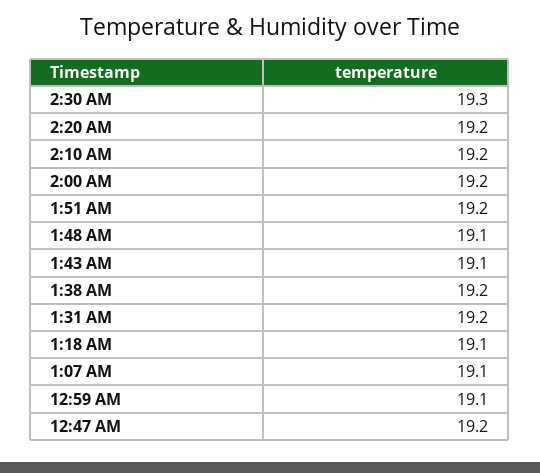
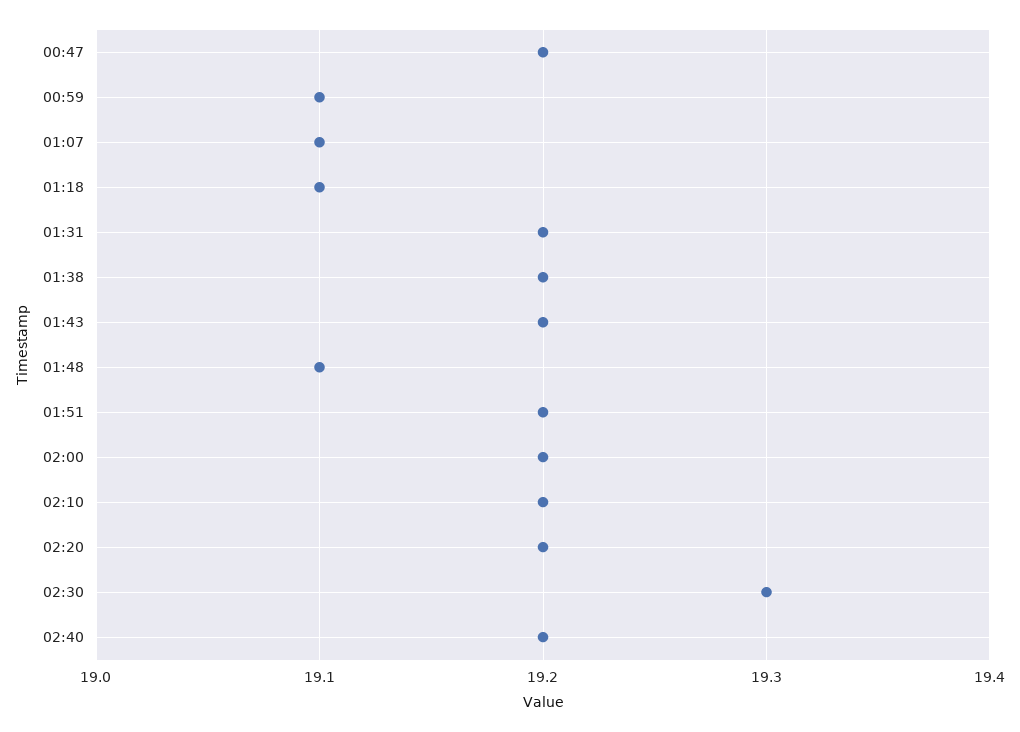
1:43 AM: 19.1 -> 19.2
02:40: none -> 19.2

